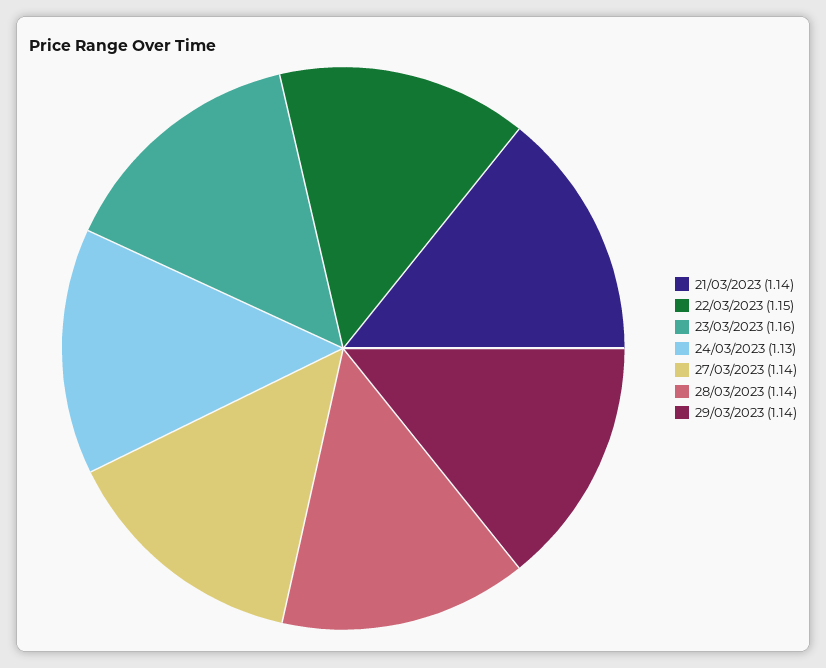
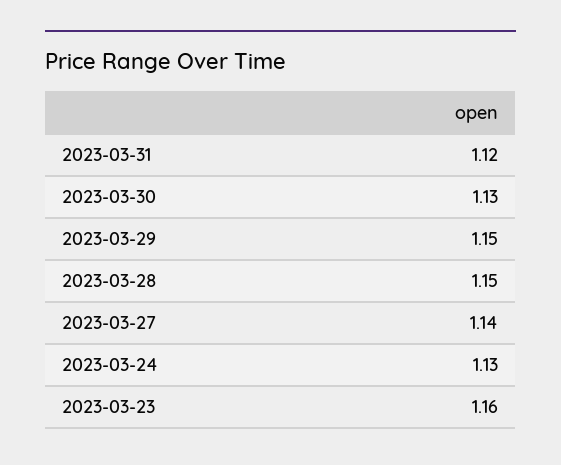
21/03/2023: 1.14 -> none
22/03/2023: 1.15 -> none
28/03/2023: 1.14 -> 1.15
29/03/2023: 1.14 -> 1.15
2023-03-31: none -> 1.12
2023-03-30: none -> 1.13

